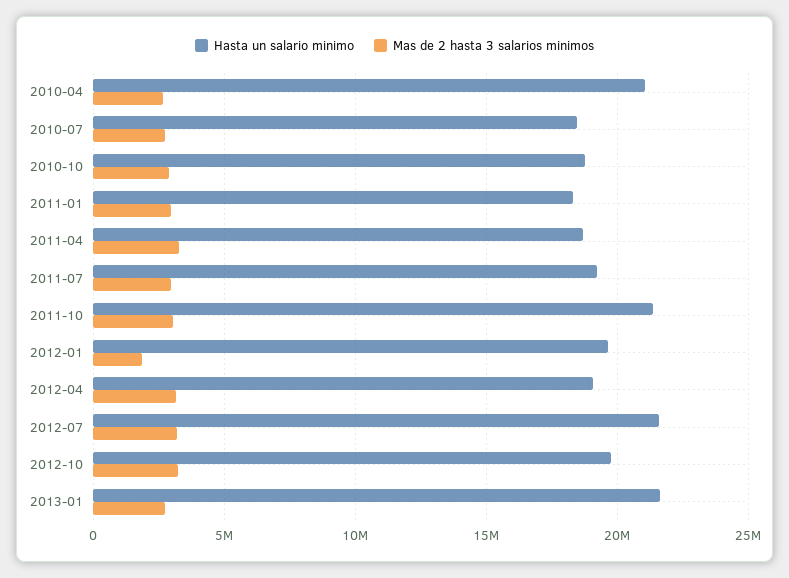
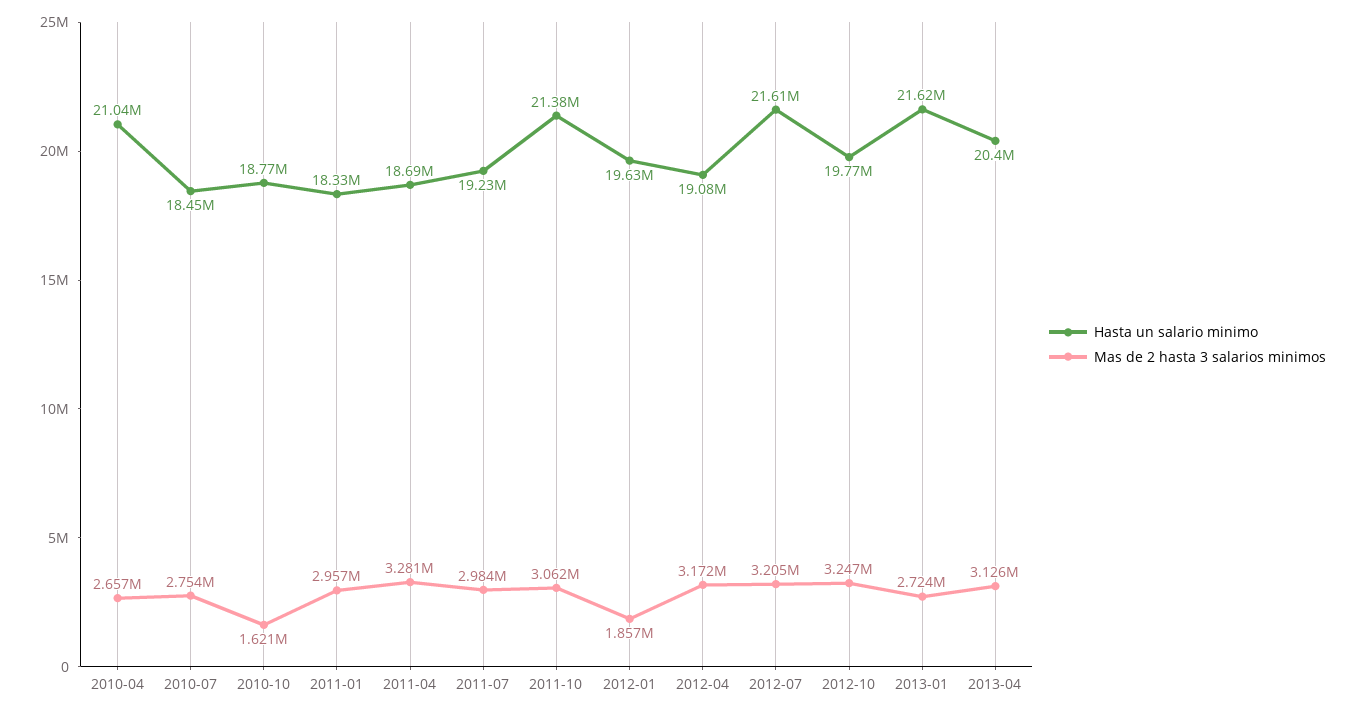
Mas de 2 hasta 3 salarios minimos, 2010-10: 3000000 -> 1621000
Hasta un salario minimo, 2013-04: none -> 20400000
Mas de 2 hasta 3 salarios minimos, 2013-04: none -> 3126000

